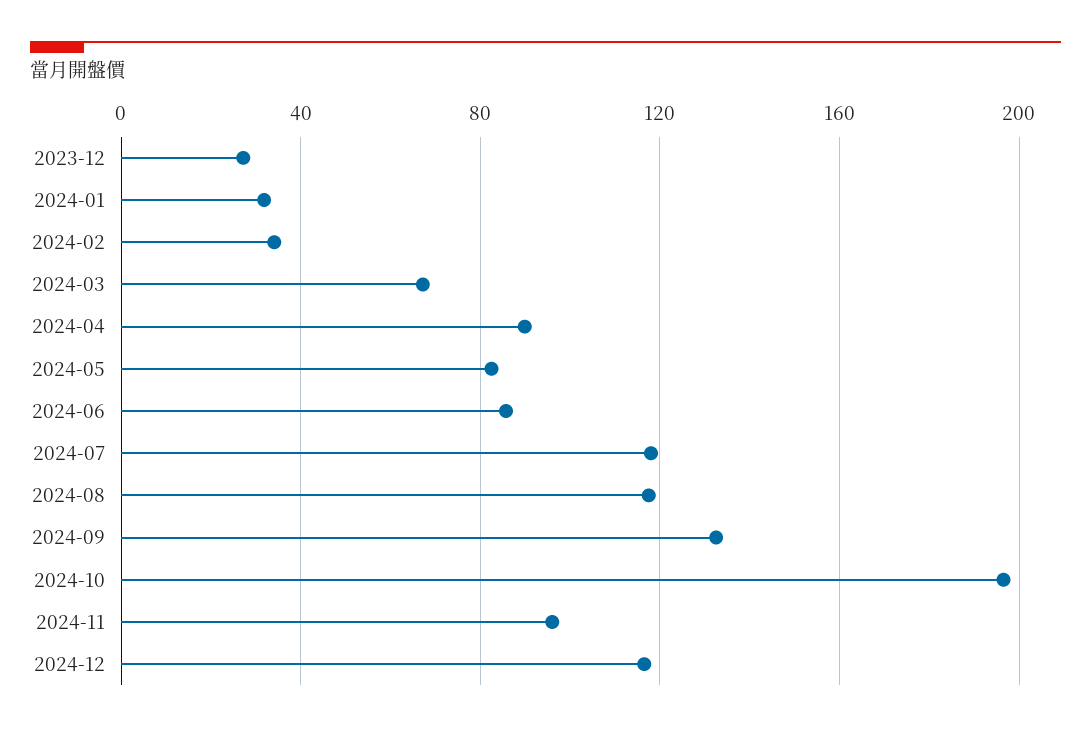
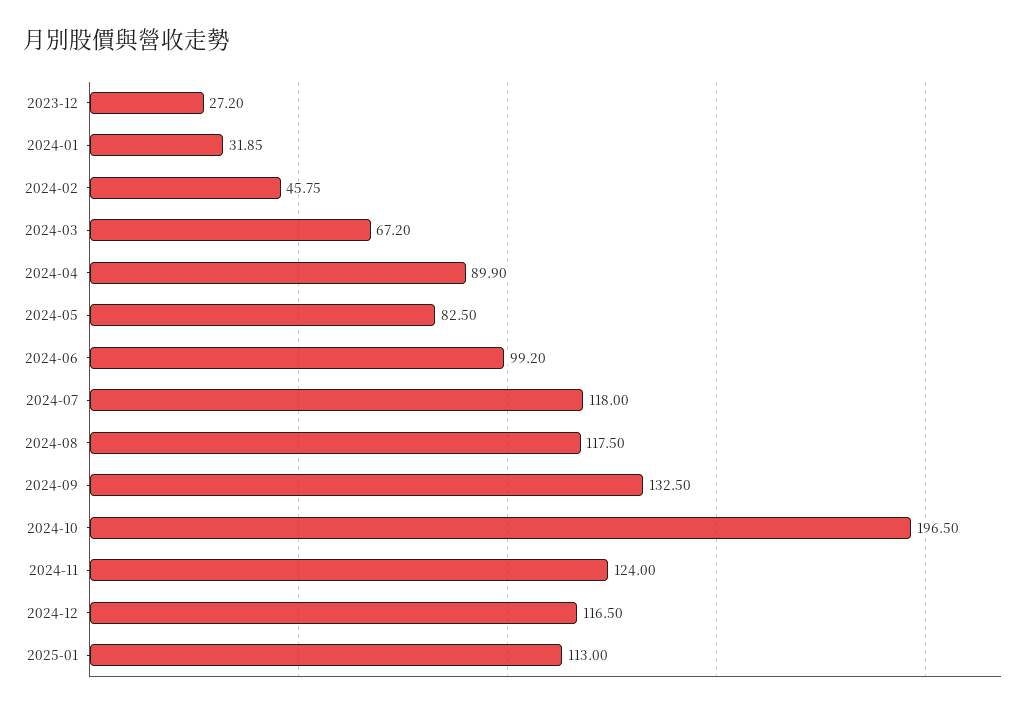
2024-02: 35 -> 45.75
2024-06: 85 -> 99.2
2024-11: 95 -> 124
2025-01: none -> 113

